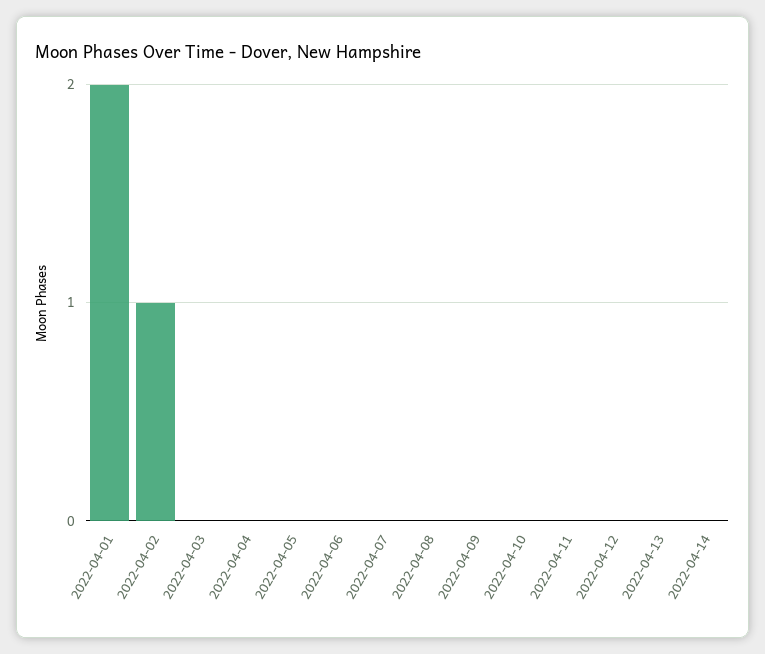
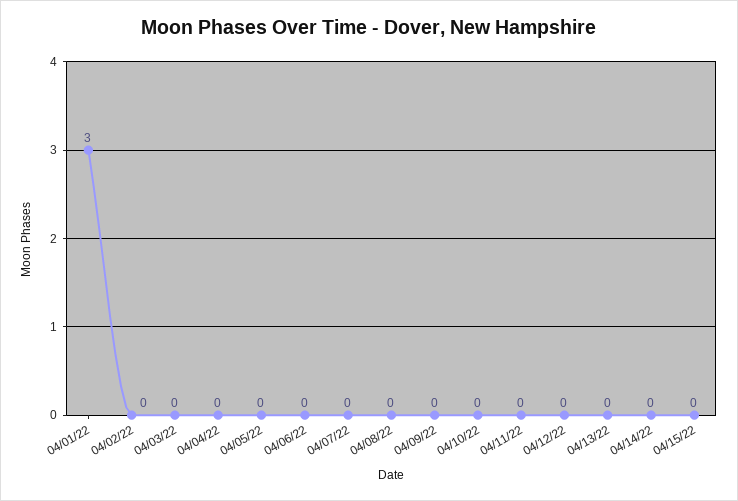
2022-04-01: 2 -> 3
2022-04-02: 1 -> 0
04/15/22: none -> 0

